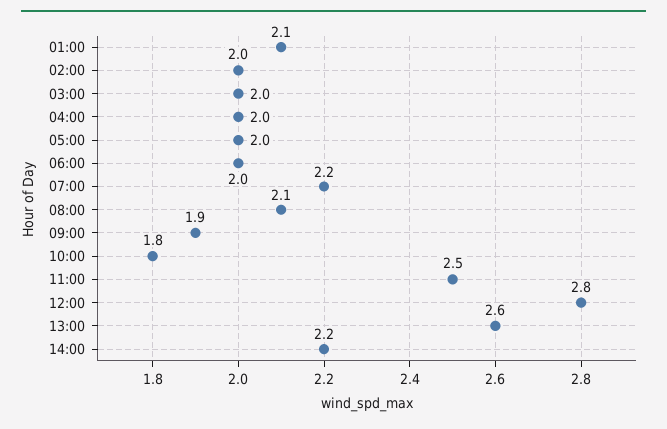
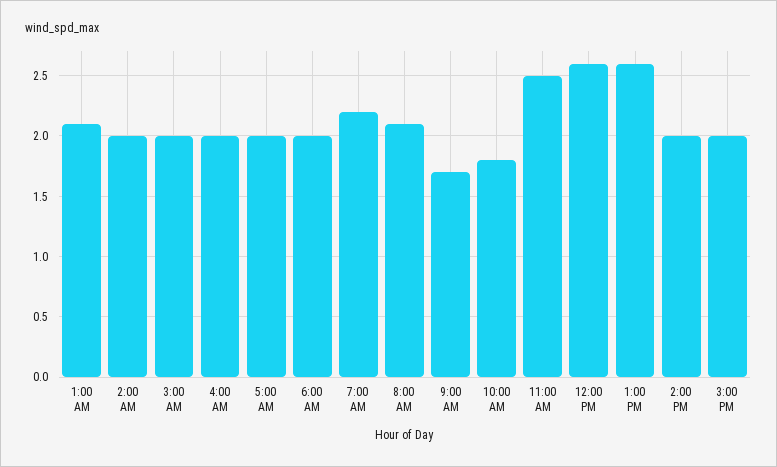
09:00: 1.9 -> 1.7
12:00: 2.8 -> 2.6
14:00: 2.2 -> 2
3:00 PM: none -> 2

